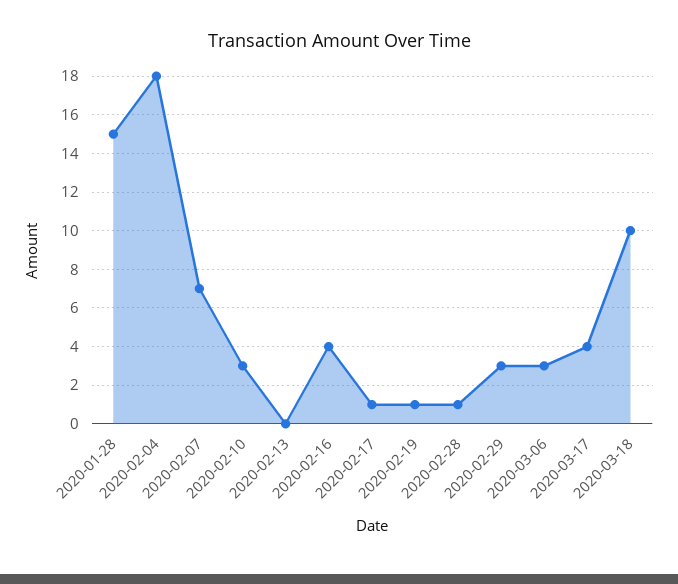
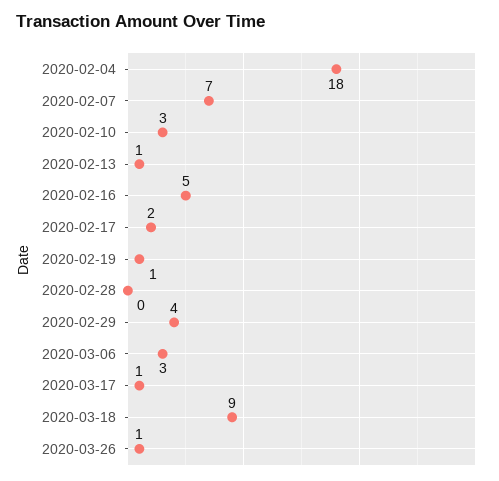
2020-01-28: 15 -> none
2020-02-13: 0 -> 1
2020-02-16: 4 -> 5
2020-02-17: 1 -> 2
2020-02-28: 1 -> 0
2020-02-29: 3 -> 4
2020-03-17: 4 -> 1
2020-03-18: 10 -> 9
2020-03-26: none -> 1

